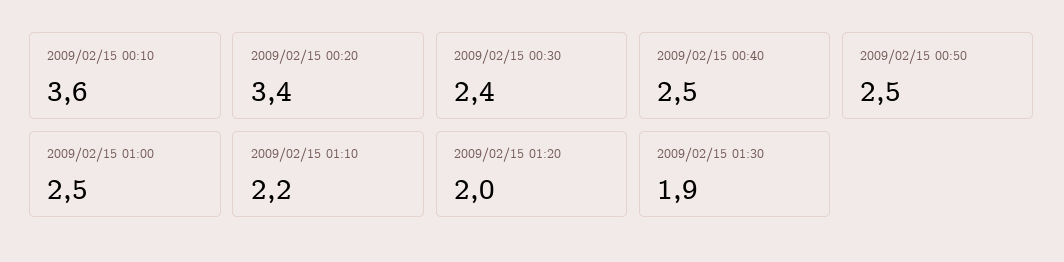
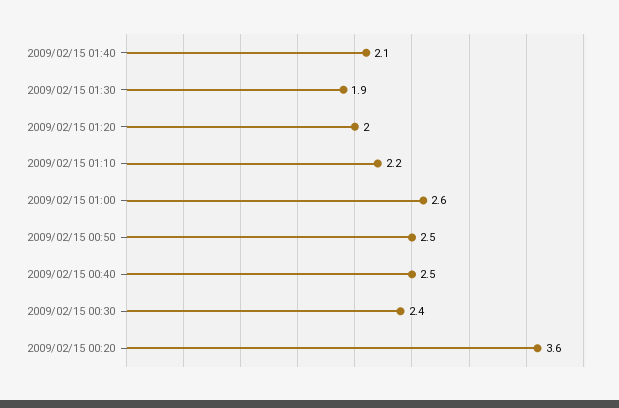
2009/02/15 00:10: 3.6 -> none
2009/02/15 00:20: 3.4 -> 3.6
2009/02/15 01:00: 2.5 -> 2.6
2009/02/15 01:40: none -> 2.1

